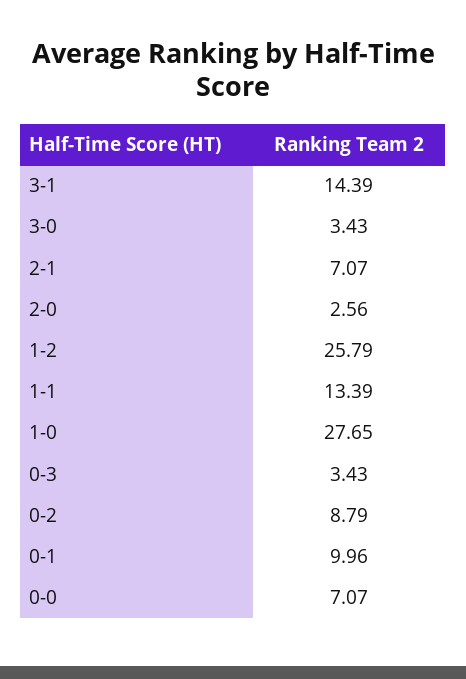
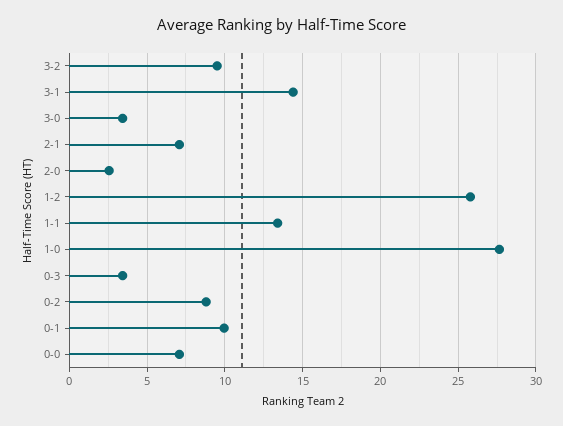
3-2: none -> 9.5

